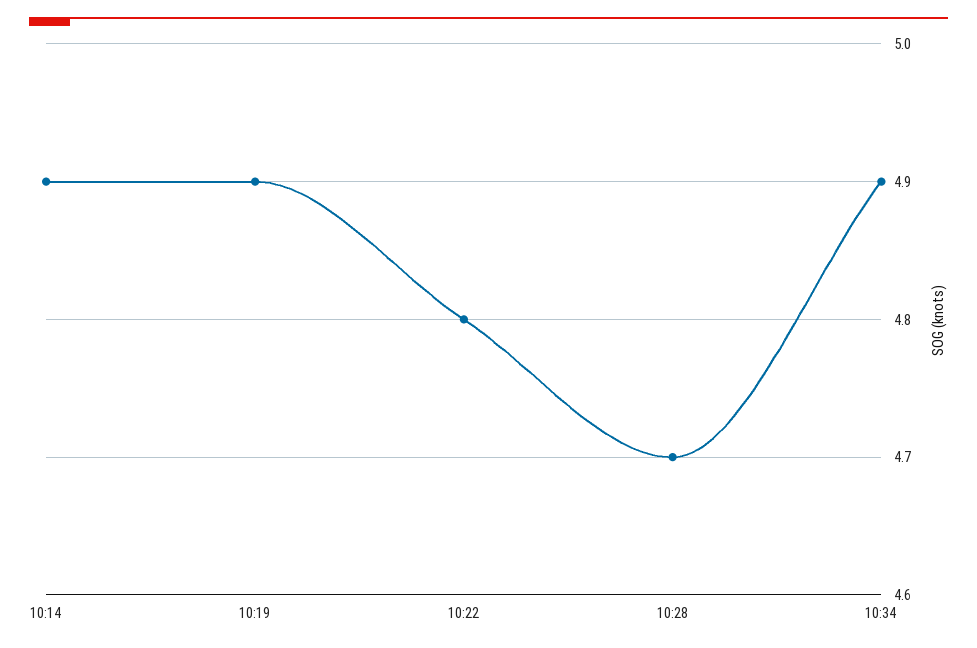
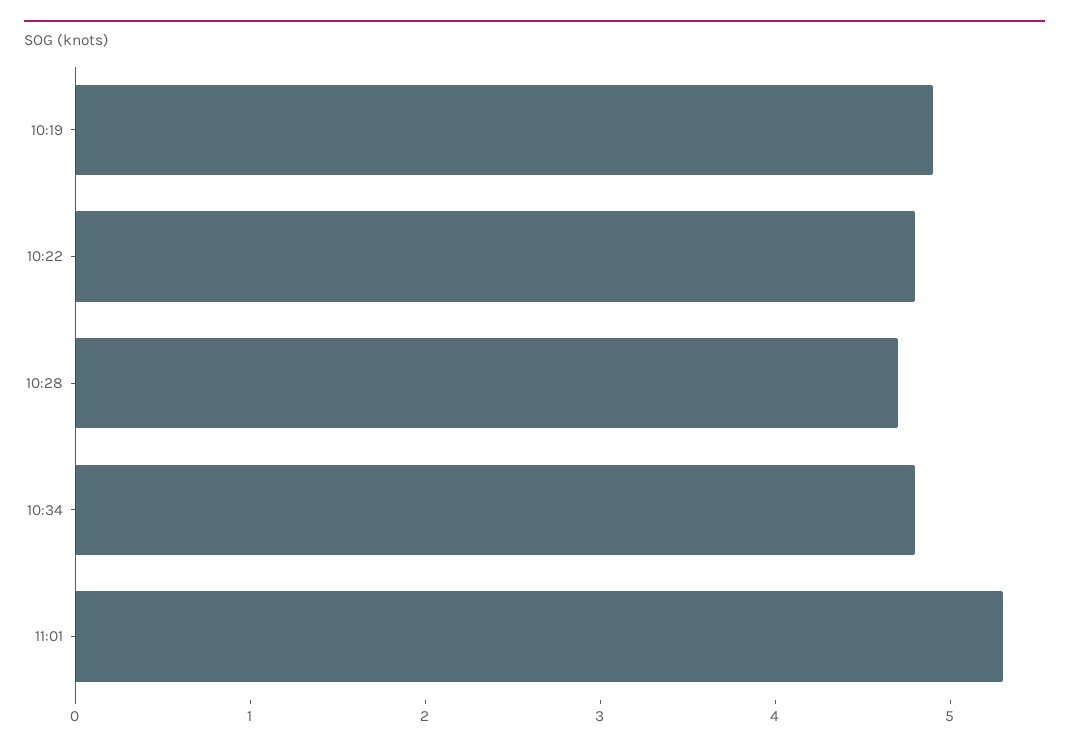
10:14: 4.9 -> none
10:34: 4.9 -> 4.8
11:01: none -> 5.3

